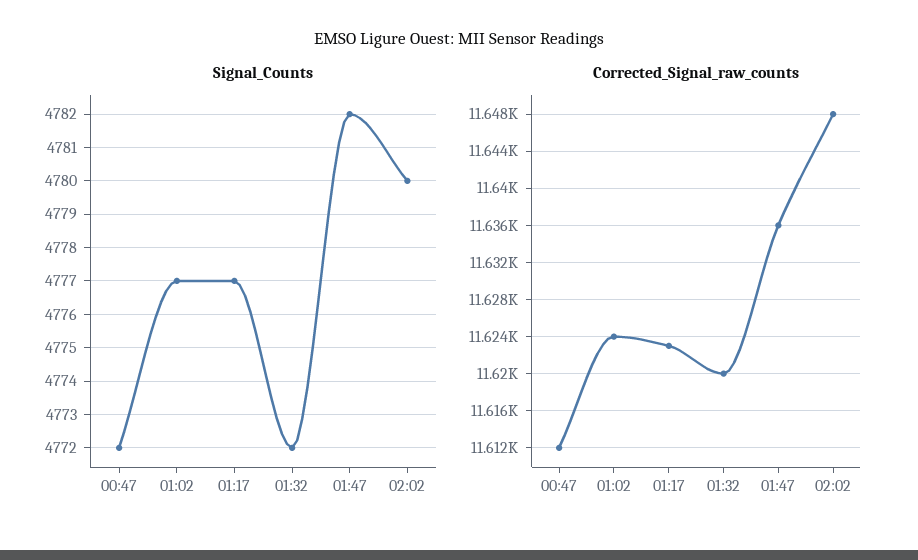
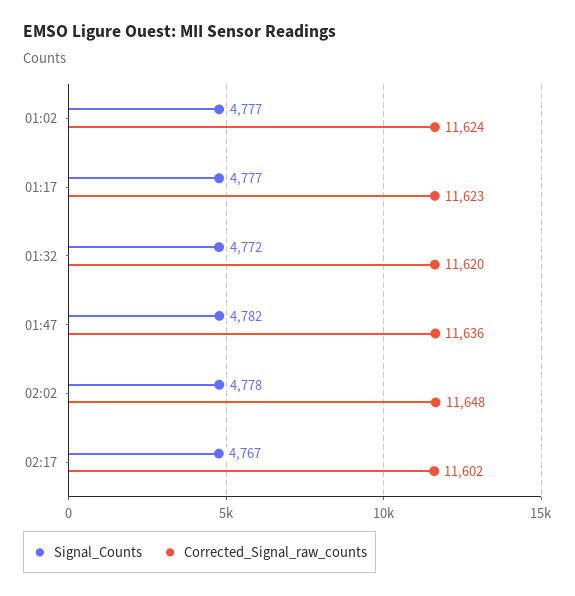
Signal_Counts, 00:47: 4772 -> none
Signal_Counts, 02:02: 4780 -> 4778
Corrected_Signal_raw_counts, 00:47: 11612 -> none
Signal_Counts, 02:17: none -> 4767
Corrected_Signal_raw_counts, 02:17: none -> 11602

